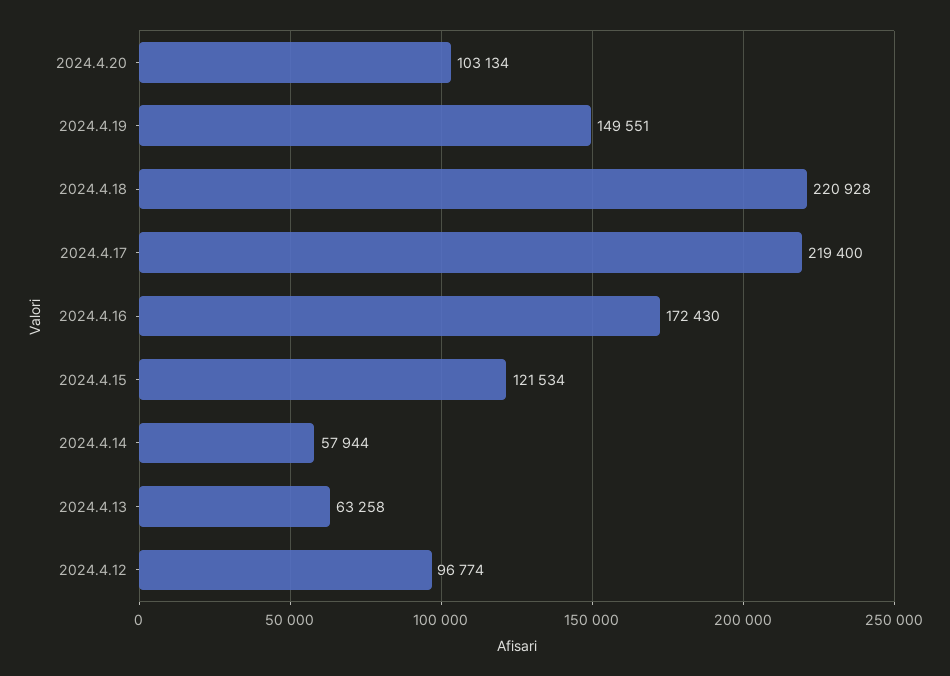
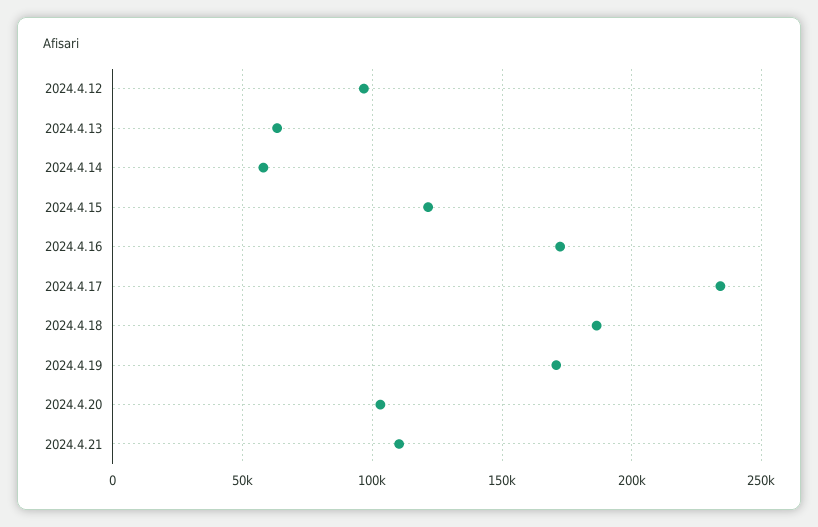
2024.4.19: 149551 -> 170000
2024.4.18: 220928 -> 185000
2024.4.17: 219400 -> 235000
2024.4.21: none -> 110000

